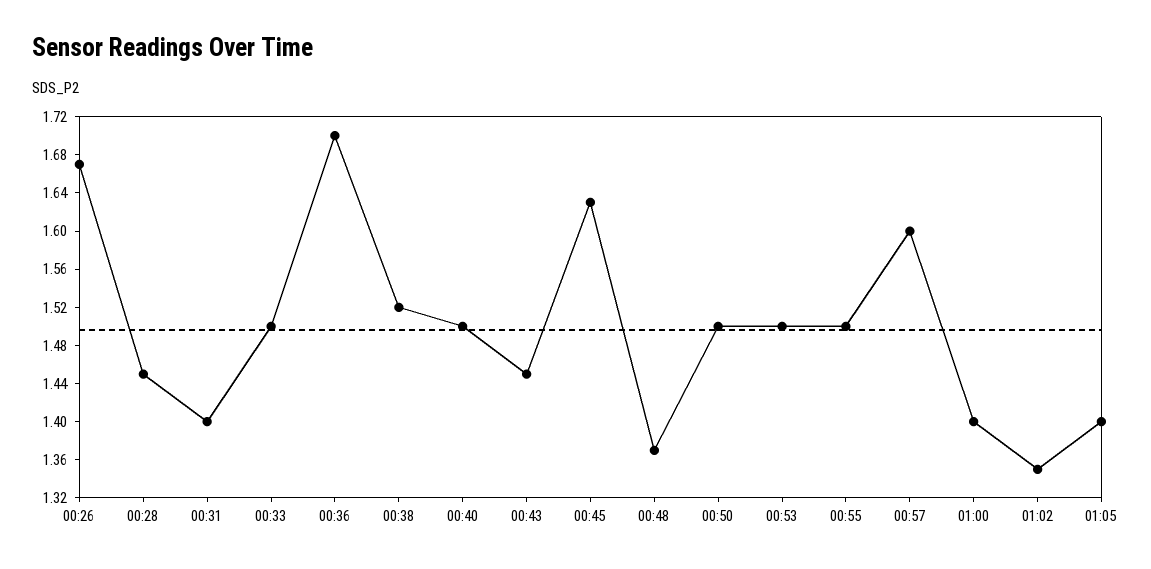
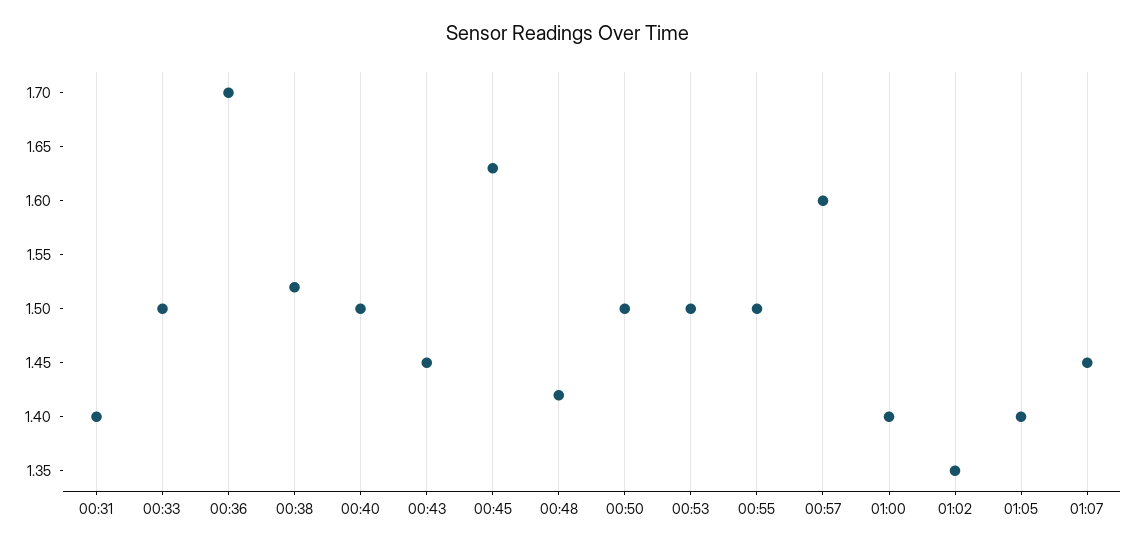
00:26: 1.67 -> none
00:28: 1.45 -> none
00:48: 1.37 -> 1.42
01:07: none -> 1.45

